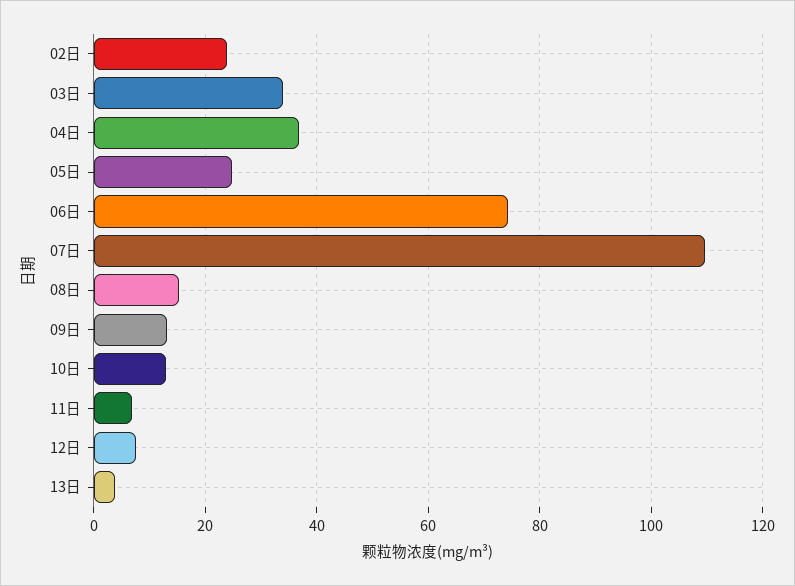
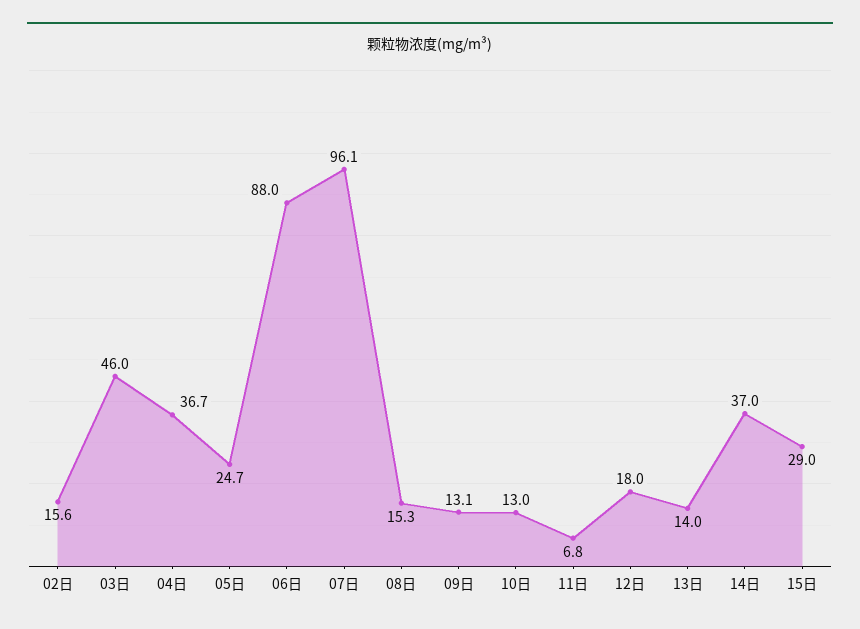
02日: 24 -> 15.6
03日: 34 -> 46
06日: 74 -> 88
07日: 110 -> 96.1
12日: 8 -> 18
13日: 4 -> 14
14日: none -> 37
15日: none -> 29

